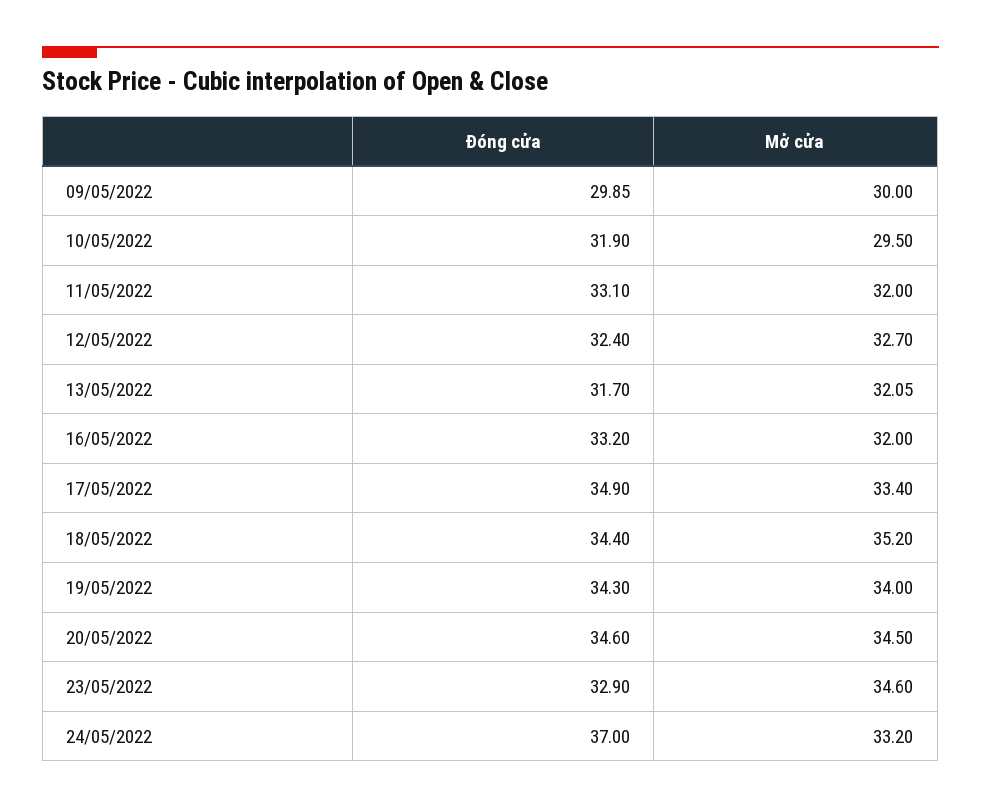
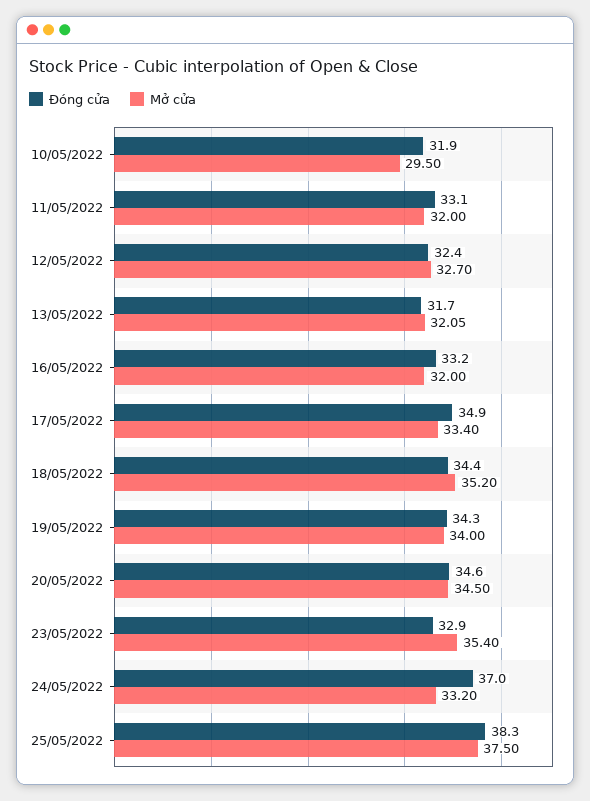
Đóng cửa, 09/05/2022: 29.85 -> none
Mở cửa, 09/05/2022: 30 -> none
Mở cửa, 23/05/2022: 34.6 -> 35.4
Đóng cửa, 25/05/2022: none -> 38.3
Mở cửa, 25/05/2022: none -> 37.5

